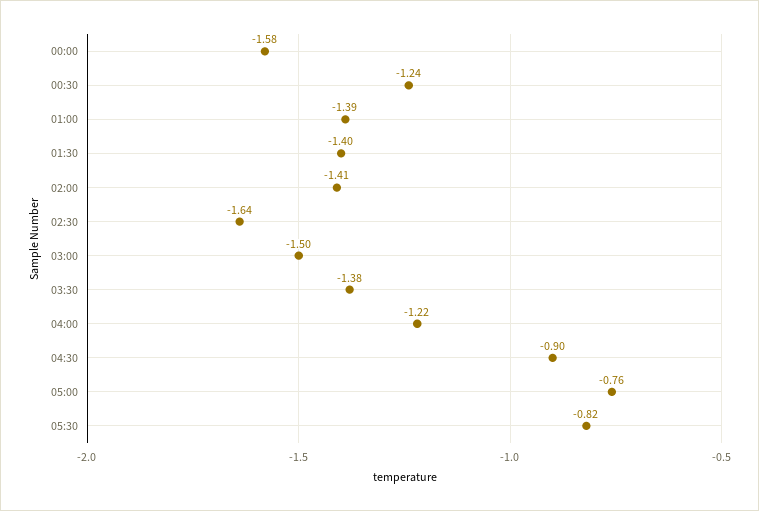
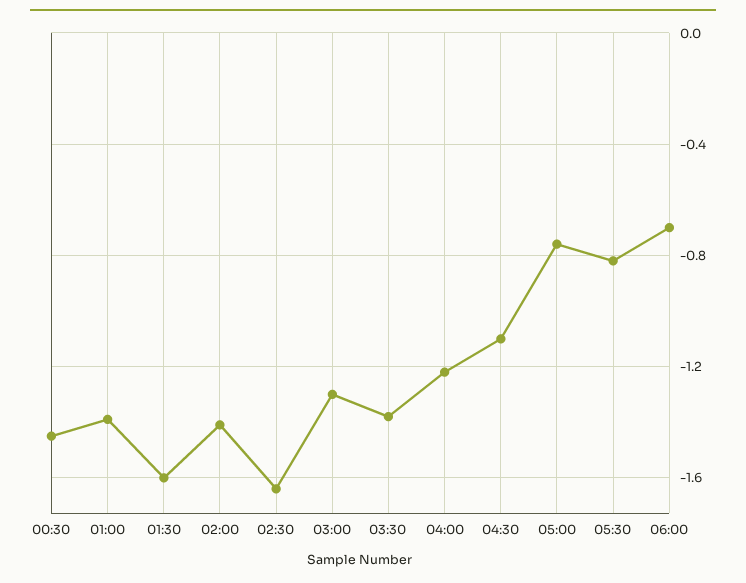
00:00: -1.58 -> none
00:30: -1.24 -> -1.45
01:30: -1.4 -> -1.6
03:00: -1.5 -> -1.3
04:30: -0.9 -> -1.1
06:00: none -> -0.7

